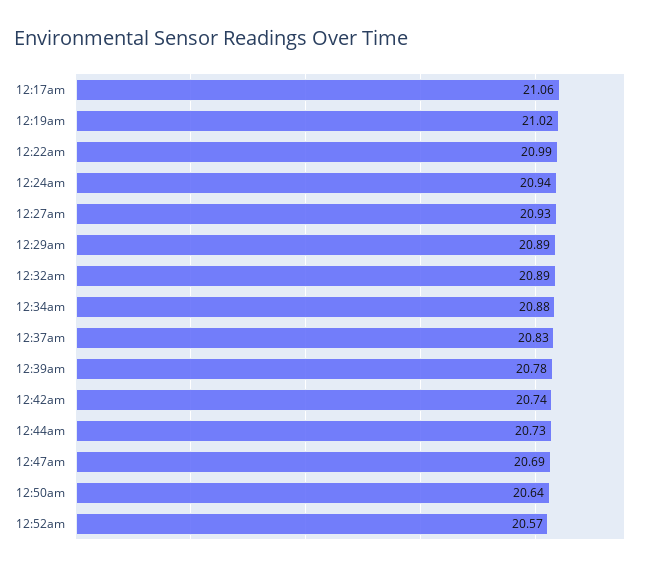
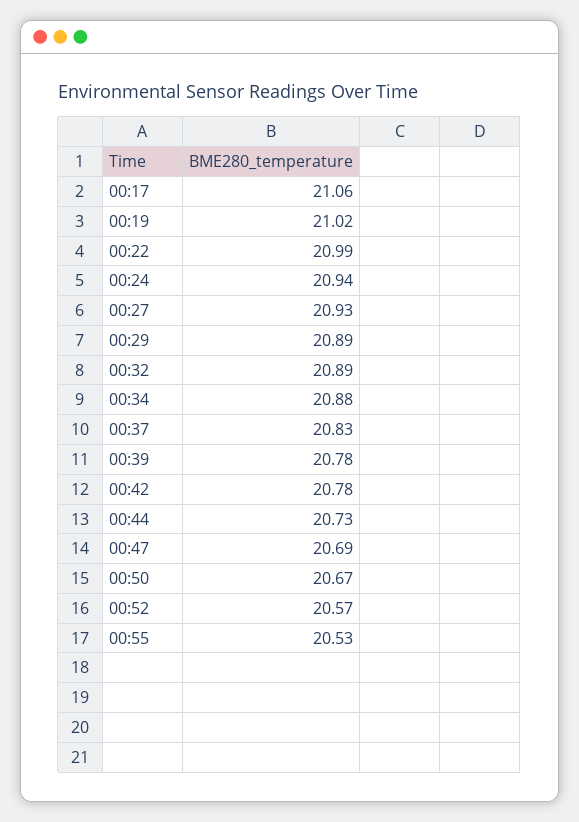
12:42am: 20.74 -> 20.78
12:50am: 20.64 -> 20.67
00:55: none -> 20.53

